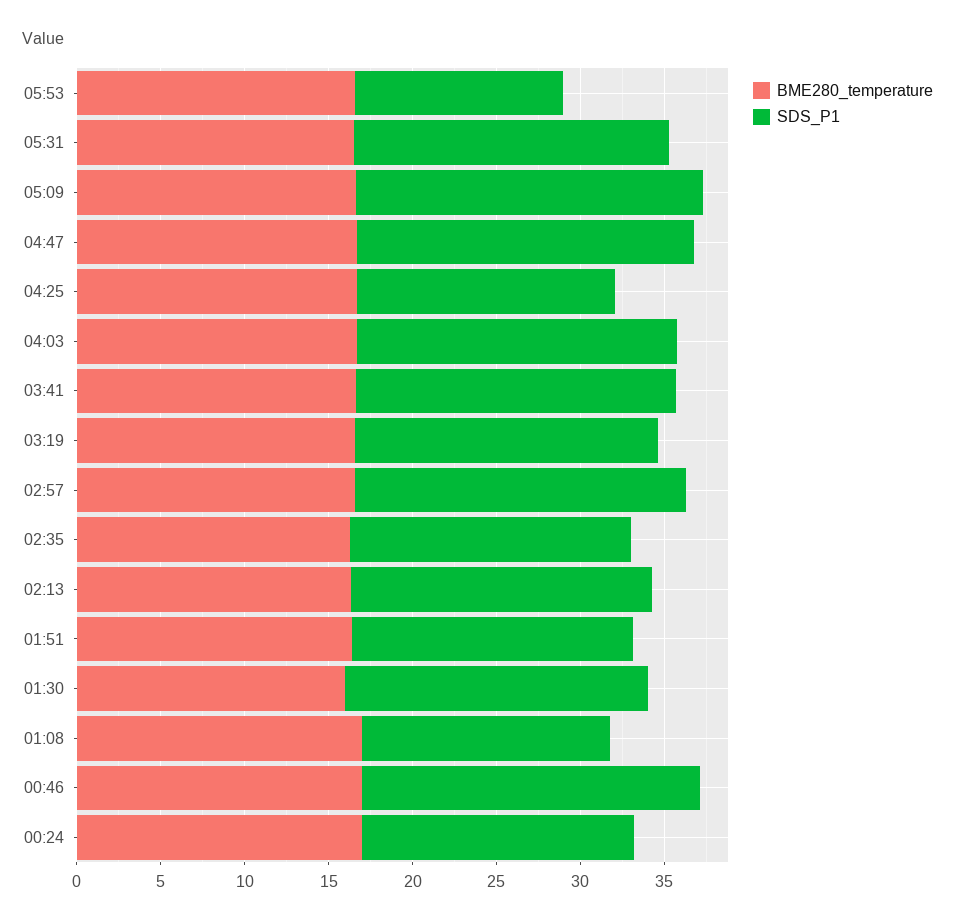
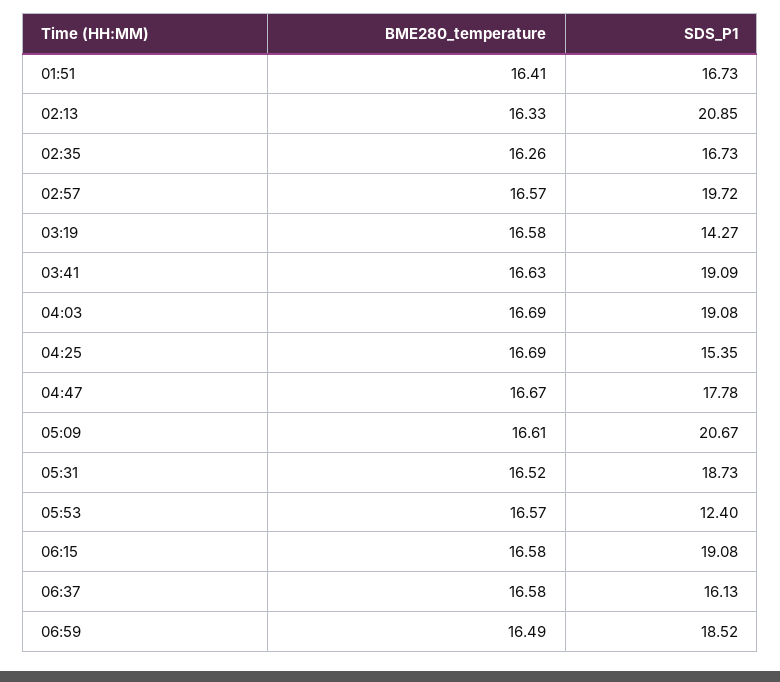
SDS_P1, 04:47: 20 -> 17.78
SDS_P1, 03:19: 18 -> 14.27
SDS_P1, 02:13: 18 -> 20.85
BME280_temperature, 01:30: 16 -> none
SDS_P1, 01:30: 18 -> none
BME280_temperature, 01:08: 17 -> none
SDS_P1, 01:08: 15 -> none
BME280_temperature, 00:46: 17 -> none
SDS_P1, 00:46: 20 -> none
BME280_temperature, 00:24: 17 -> none
SDS_P1, 00:24: 16 -> none
BME280_temperature, 06:15: none -> 16.58
SDS_P1, 06:15: none -> 19.08
BME280_temperature, 06:37: none -> 16.58
SDS_P1, 06:37: none -> 16.13
BME280_temperature, 06:59: none -> 16.49
SDS_P1, 06:59: none -> 18.52

